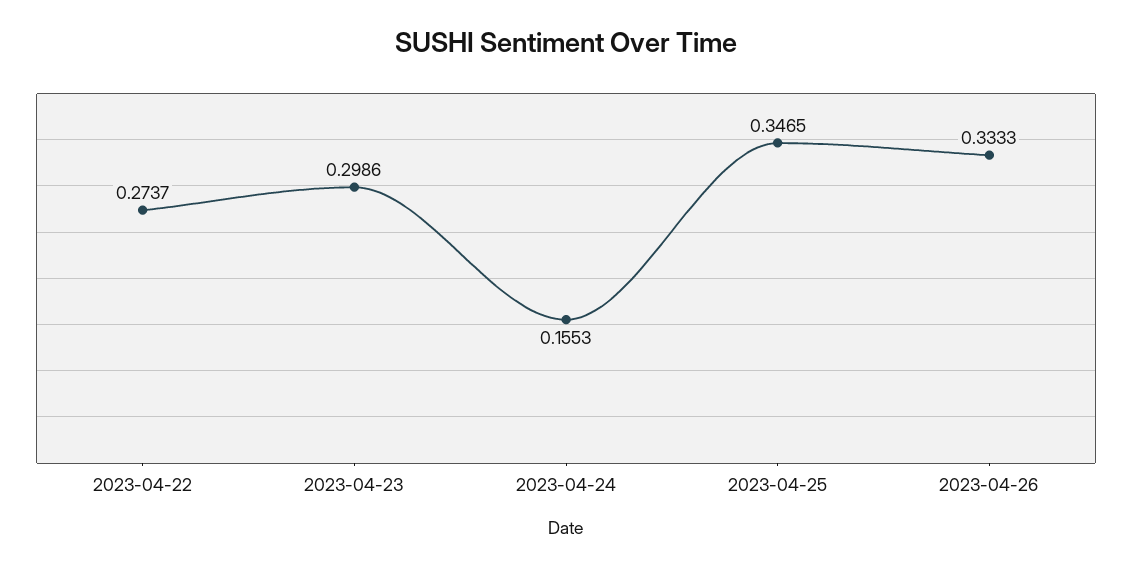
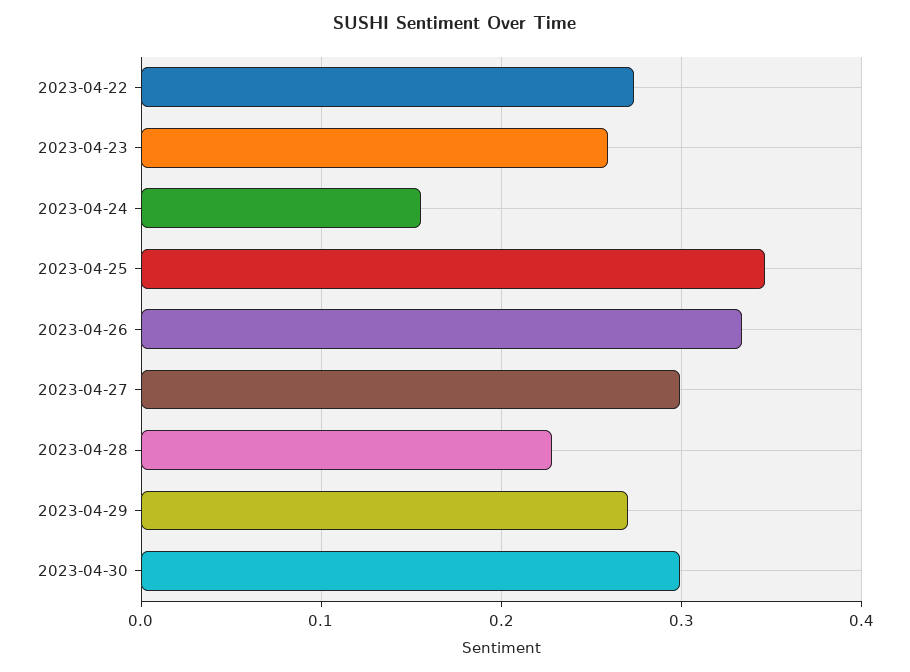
2023-04-23: 0.2986 -> 0.26
2023-04-27: none -> 0.3
2023-04-28: none -> 0.23
2023-04-29: none -> 0.27
2023-04-30: none -> 0.3

